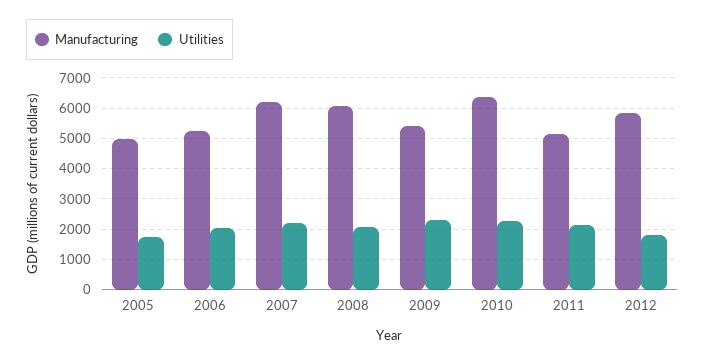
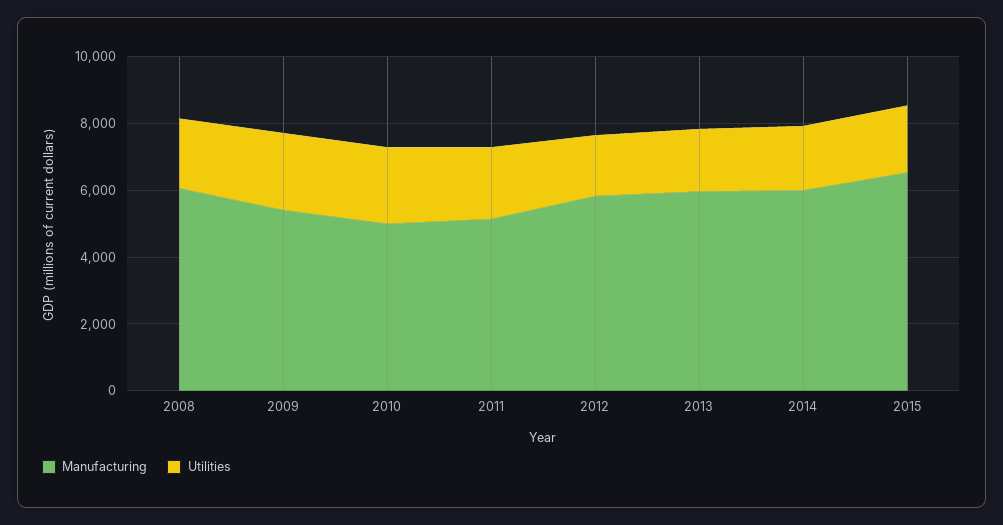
Manufacturing, 2005: 5000 -> none
Utilities, 2005: 1800 -> none
Manufacturing, 2006: 5200 -> none
Utilities, 2006: 2000 -> none
Manufacturing, 2007: 6200 -> none
Utilities, 2007: 2200 -> none
Manufacturing, 2010: 6400 -> 5000
Manufacturing, 2013: none -> 6000
Utilities, 2013: none -> 2000
Manufacturing, 2014: none -> 6000
Utilities, 2014: none -> 2000
Manufacturing, 2015: none -> 6500
Utilities, 2015: none -> 2000

